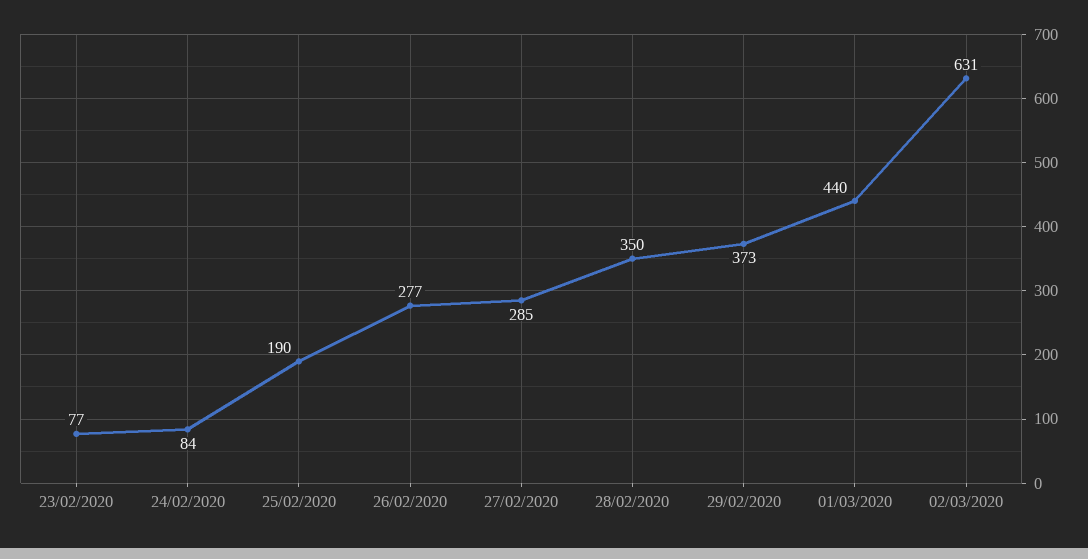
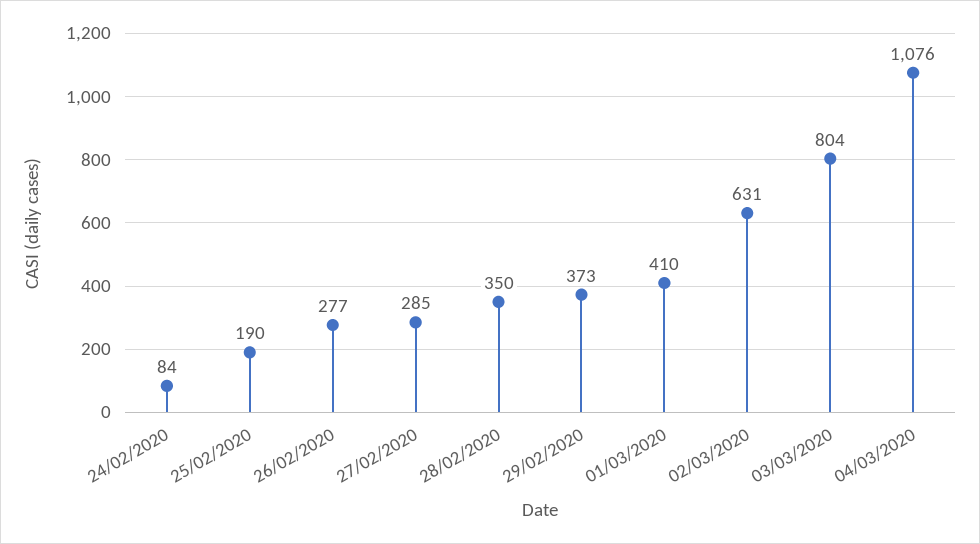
23/02/2020: 77 -> none
01/03/2020: 440 -> 410
03/03/2020: none -> 804
04/03/2020: none -> 1076

